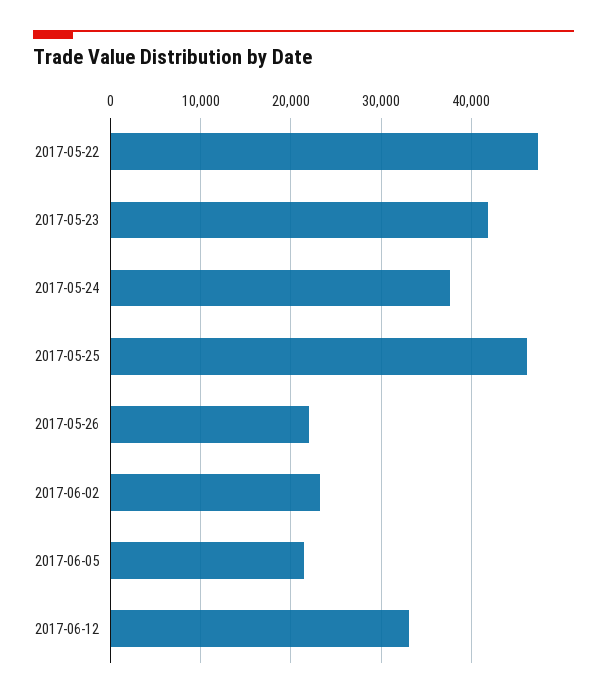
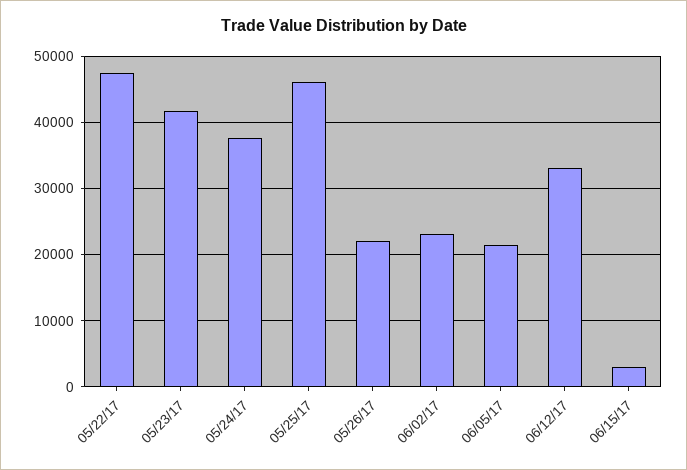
06/15/17: none -> 3000

